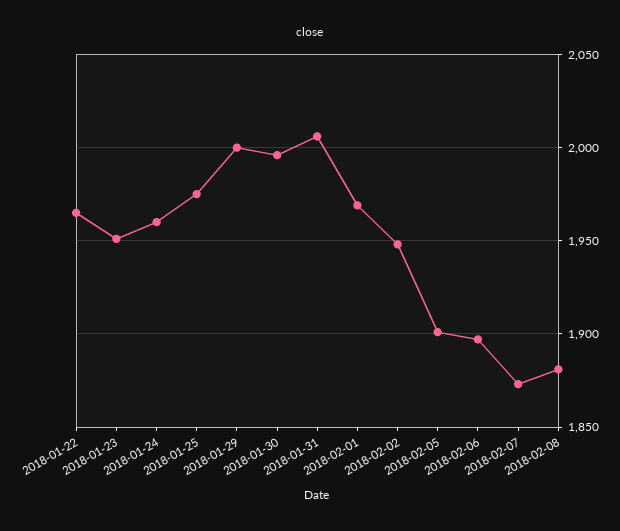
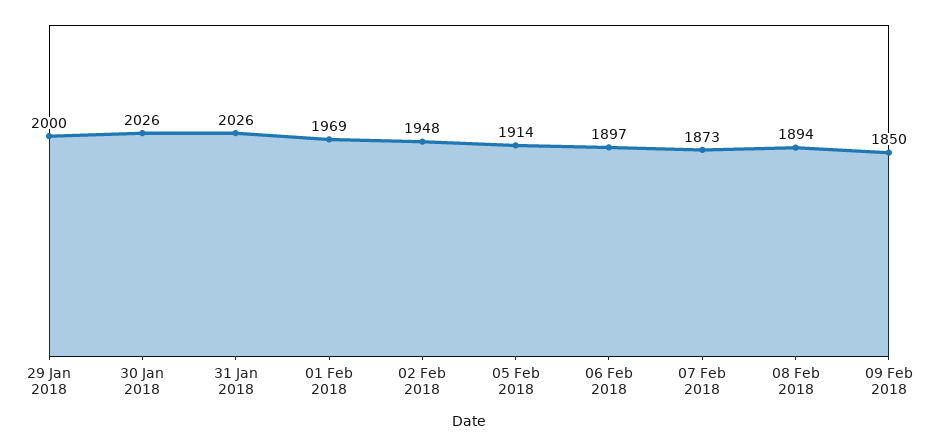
2018-01-22: 1965 -> none
2018-01-23: 1950 -> none
2018-01-24: 1960 -> none
2018-01-25: 1975 -> none
2018-01-30: 1995 -> 2026
2018-01-31: 2005 -> 2026
2018-02-05: 1900 -> 1914
2018-02-08: 1880 -> 1894
09 Feb 2018: none -> 1850

